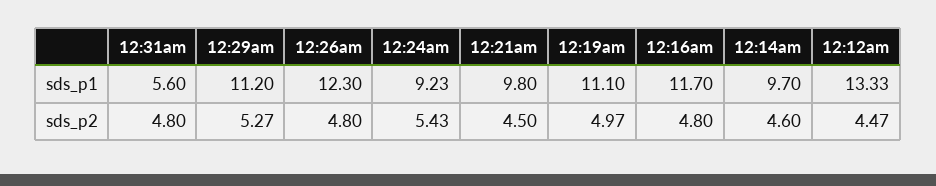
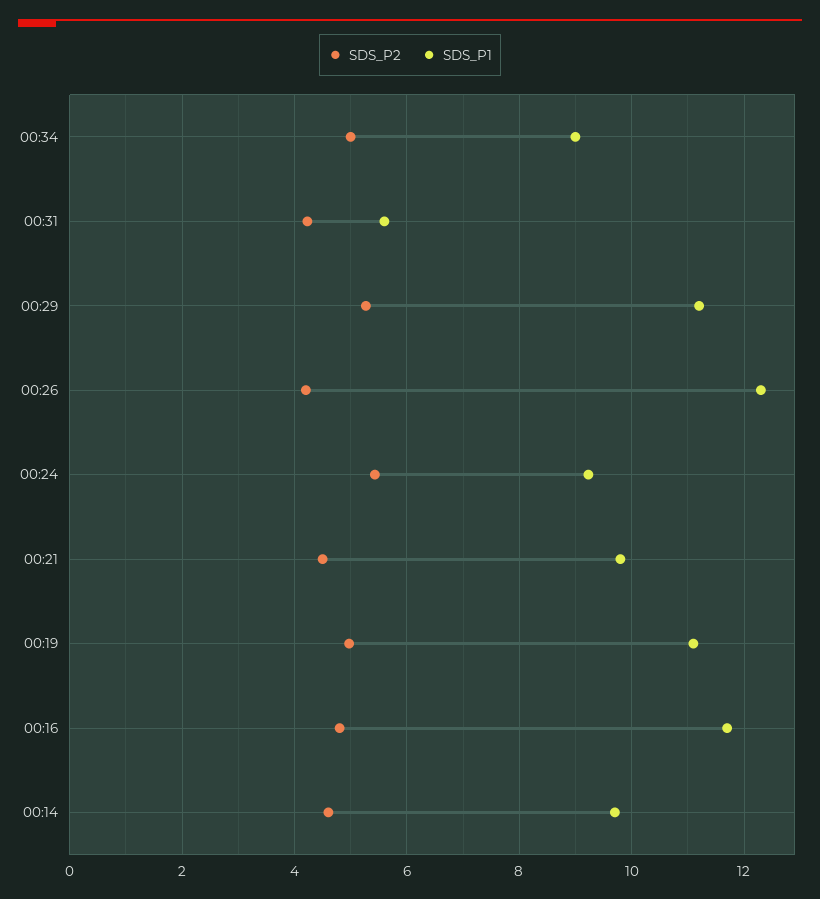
sds_p1, 12:12am: 13.33 -> none
sds_p2, 12:31am: 4.8 -> 4.2
sds_p2, 12:26am: 4.8 -> 4.2
sds_p2, 12:12am: 4.47 -> none
sds_p2, 00:34: none -> 5
sds_p1, 00:34: none -> 9

